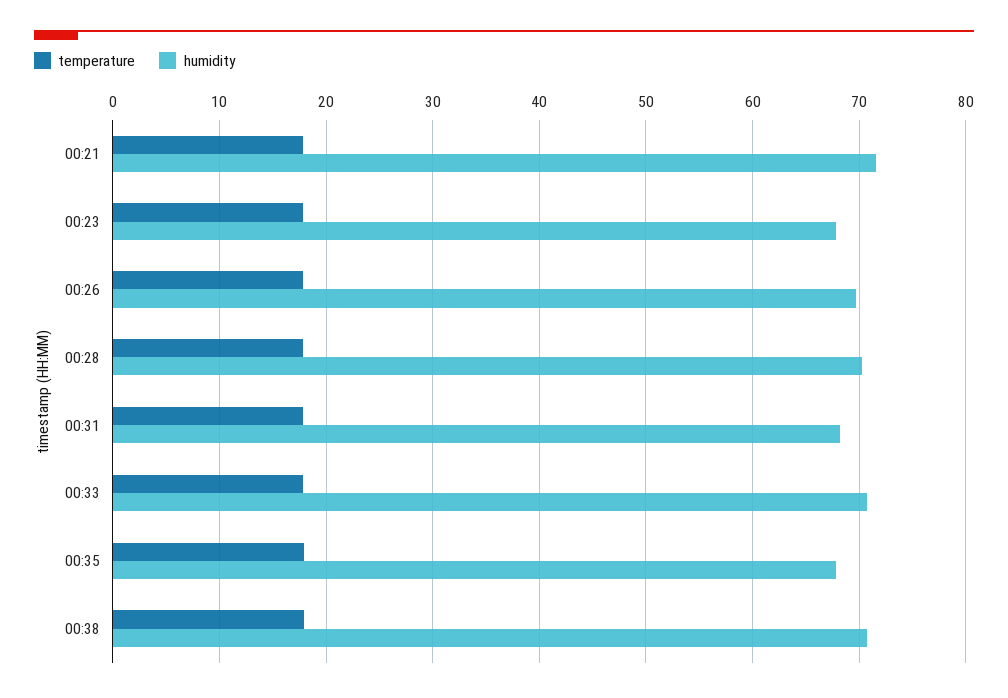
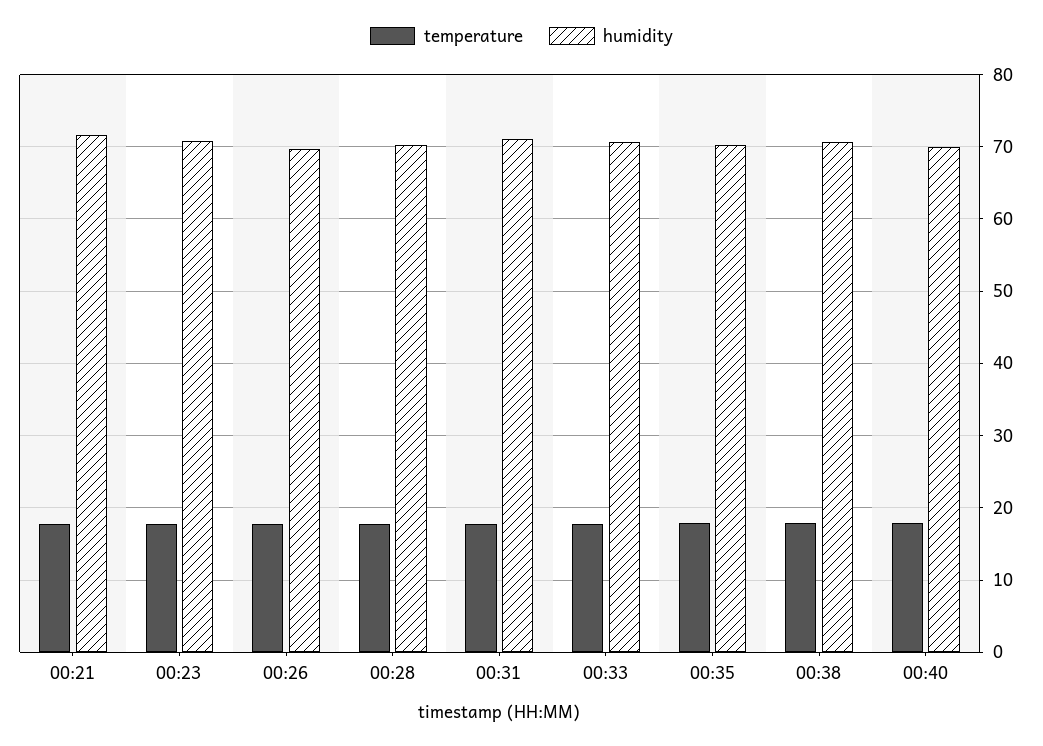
humidity, 00:23: 68 -> 71
humidity, 00:31: 68 -> 71
humidity, 00:35: 68 -> 70
temperature, 00:40: none -> 18
humidity, 00:40: none -> 70

